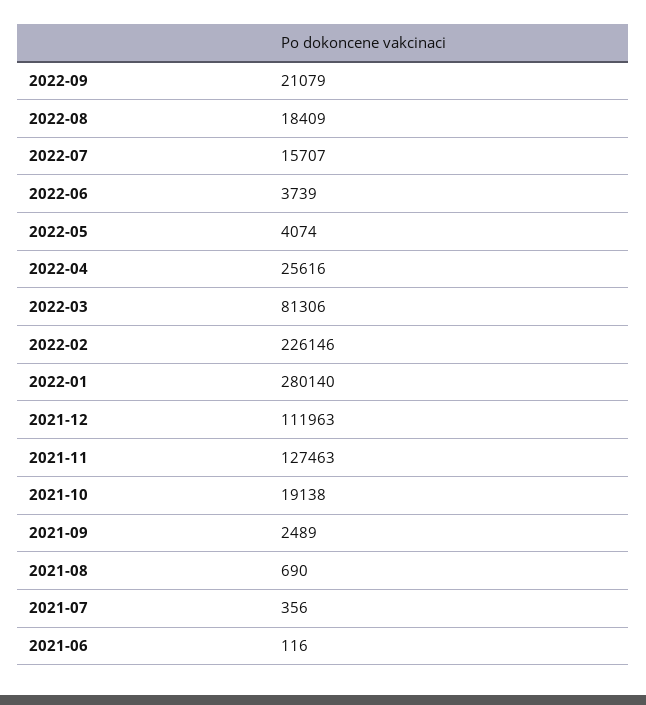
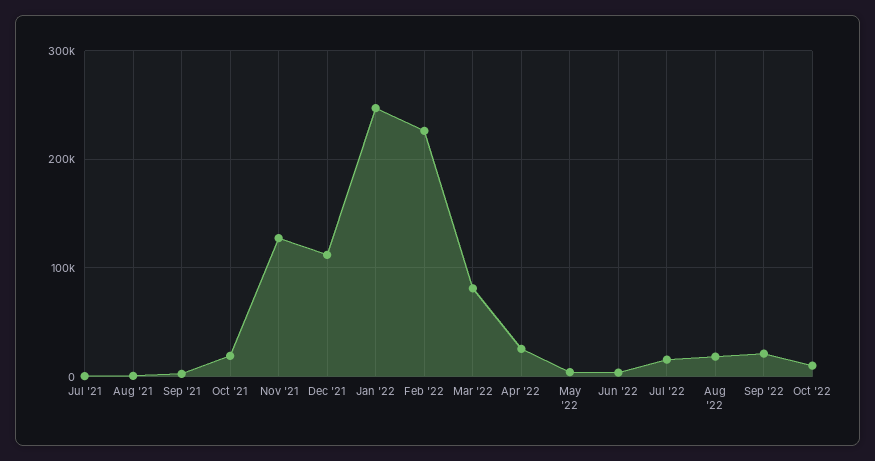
2022-01: 280140 -> 250000
2021-06: 116 -> none
Oct '22: none -> 10000

